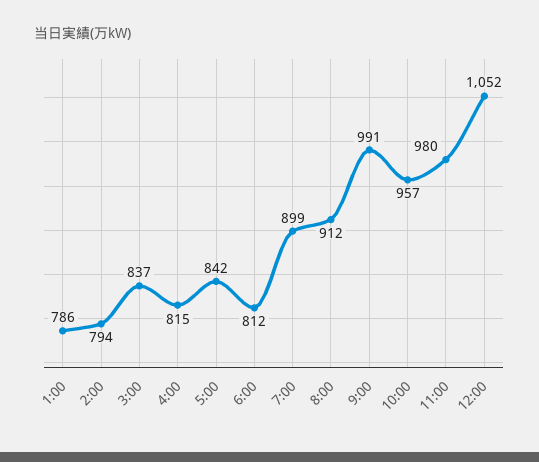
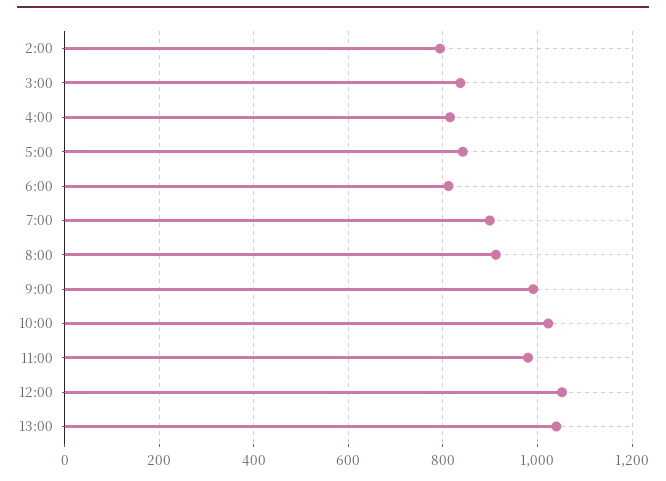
1:00: 786 -> none
10:00: 957 -> 1020
13:00: none -> 1040

